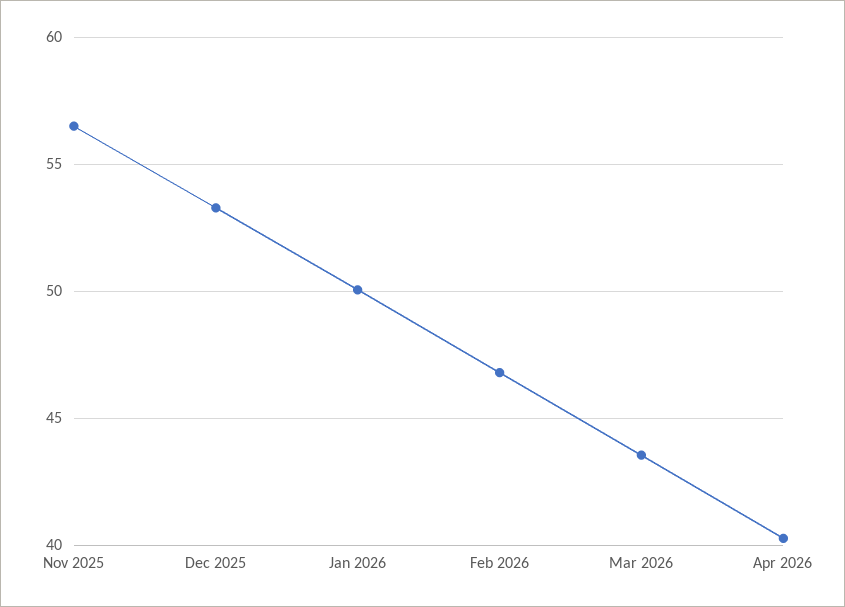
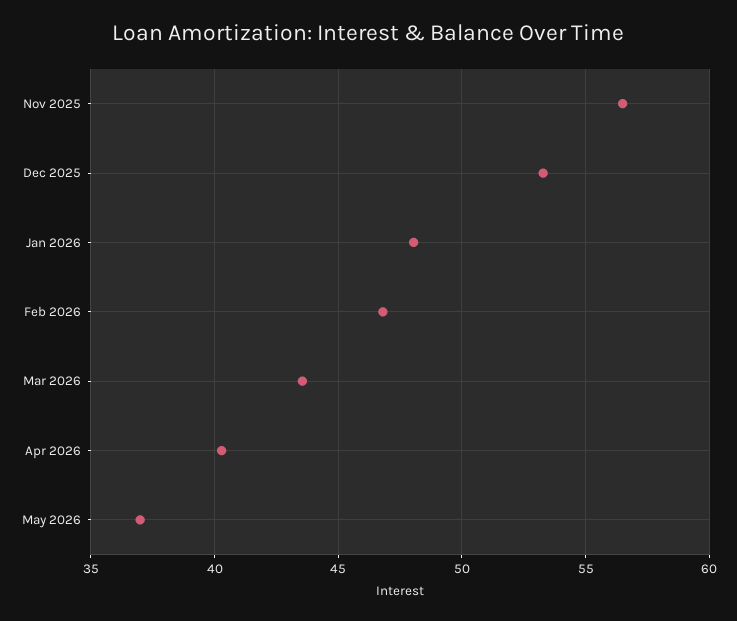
Jan 2026: 50 -> 48
May 2026: none -> 37

